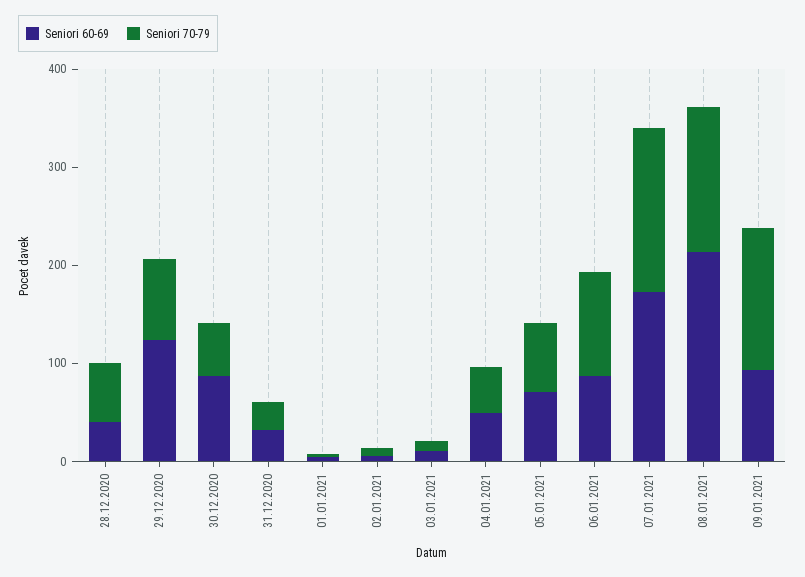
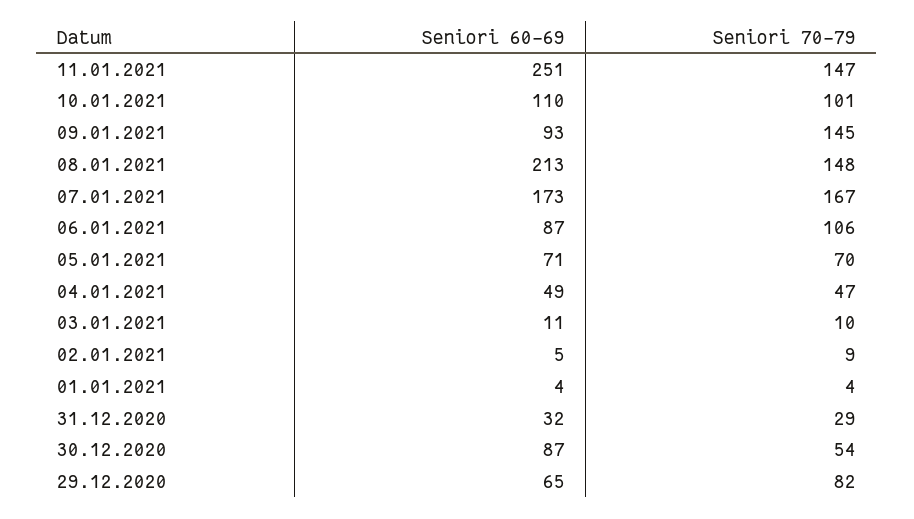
Seniori 60-69, 28.12.2020: 40 -> none
Seniori 70-79, 28.12.2020: 60 -> none
Seniori 60-69, 29.12.2020: 120 -> 65
Seniori 60-69, 11.01.2021: none -> 251
Seniori 70-79, 11.01.2021: none -> 147
Seniori 60-69, 10.01.2021: none -> 110
Seniori 70-79, 10.01.2021: none -> 101

